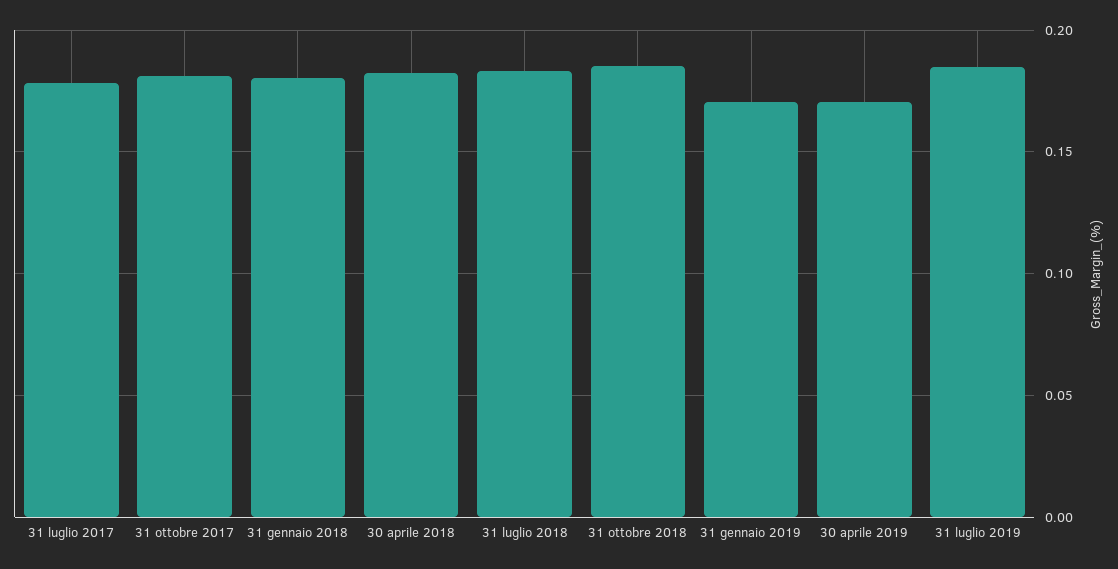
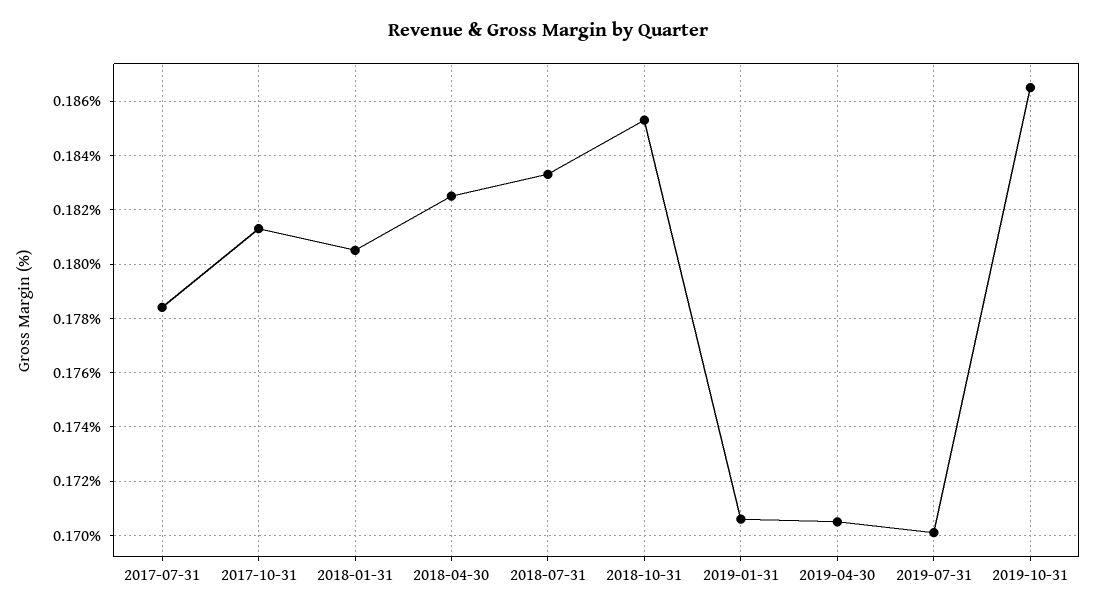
31 luglio 2019: 0.185 -> 0.17
2019-10-31: none -> 0.1865

